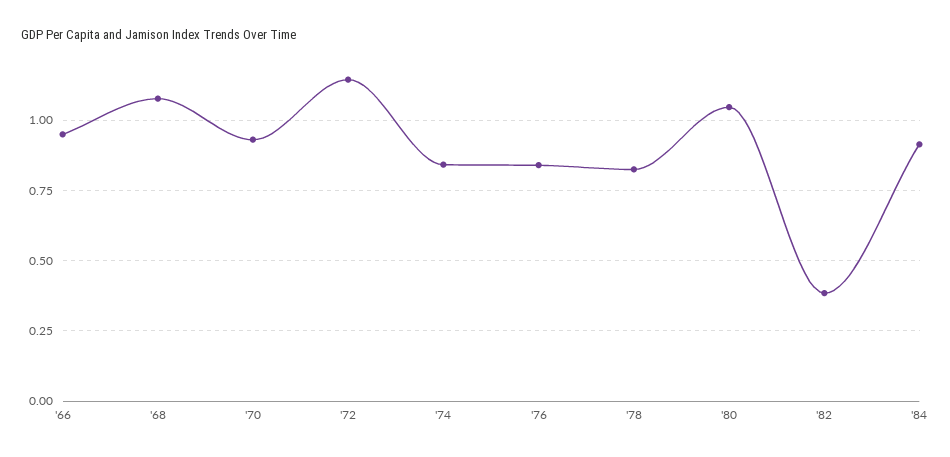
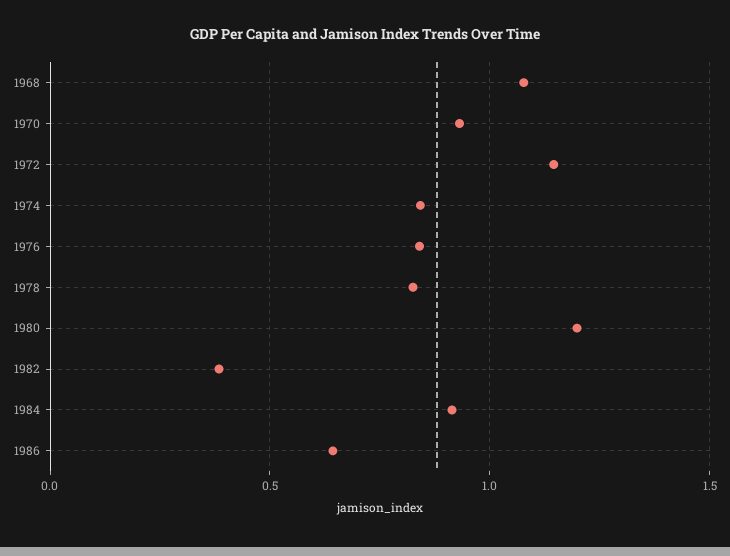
'66: 0.95 -> none
'80: 1.05 -> 1.2
1986: none -> 0.65

